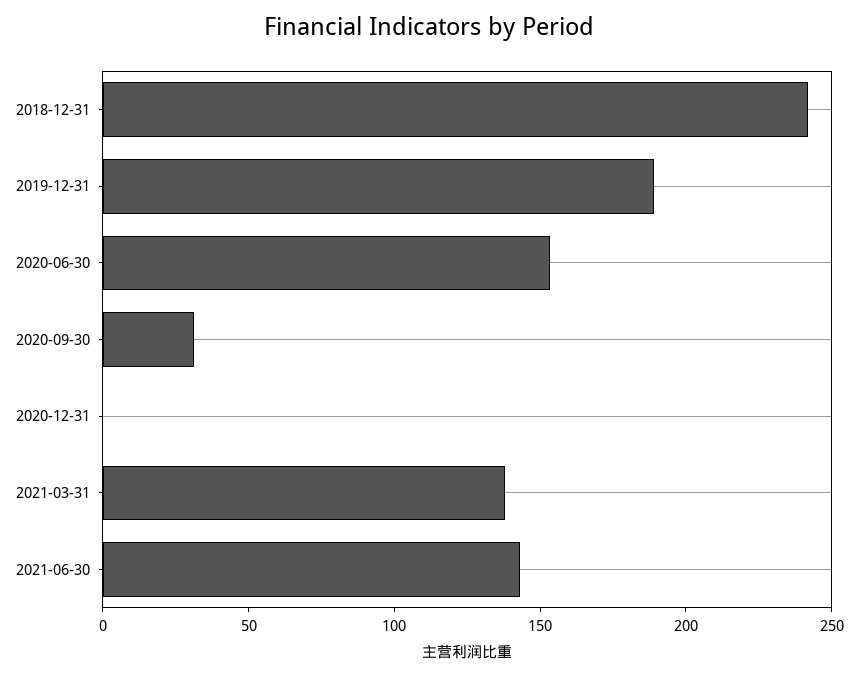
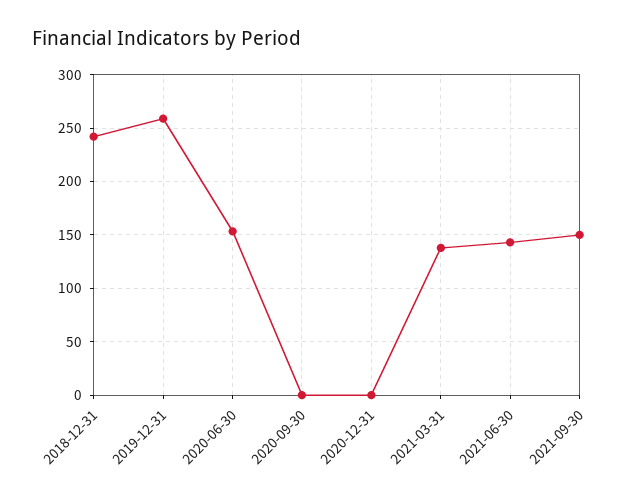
2019-12-31: 190 -> 260
2020-09-30: 30 -> 0
2021-09-30: none -> 150

